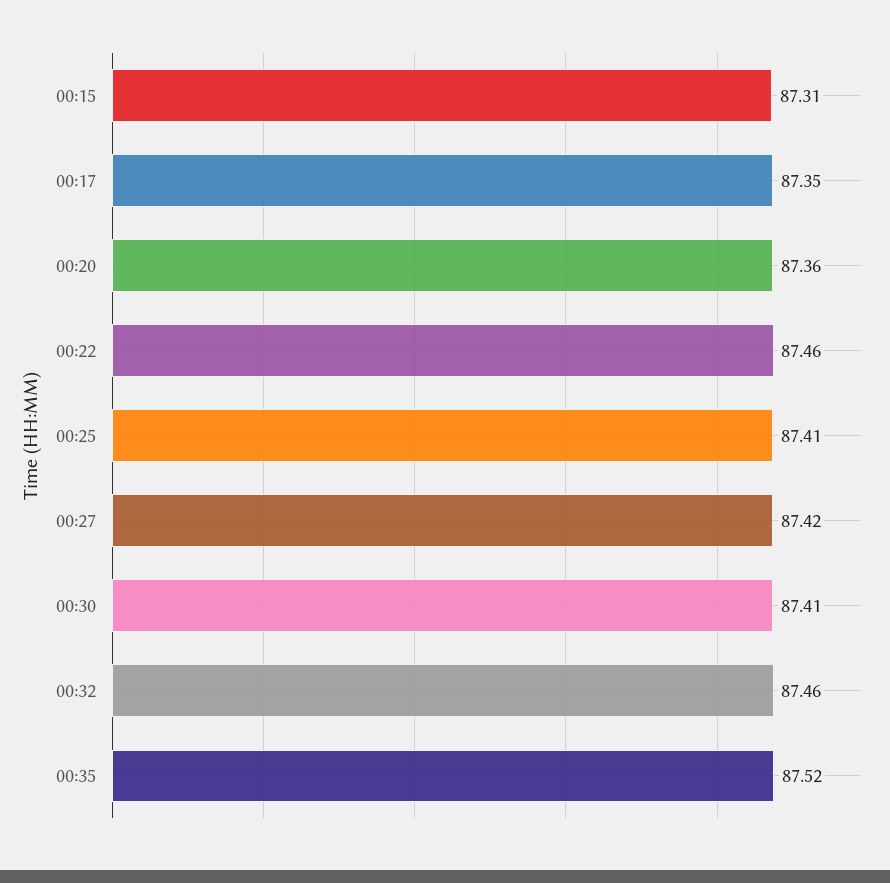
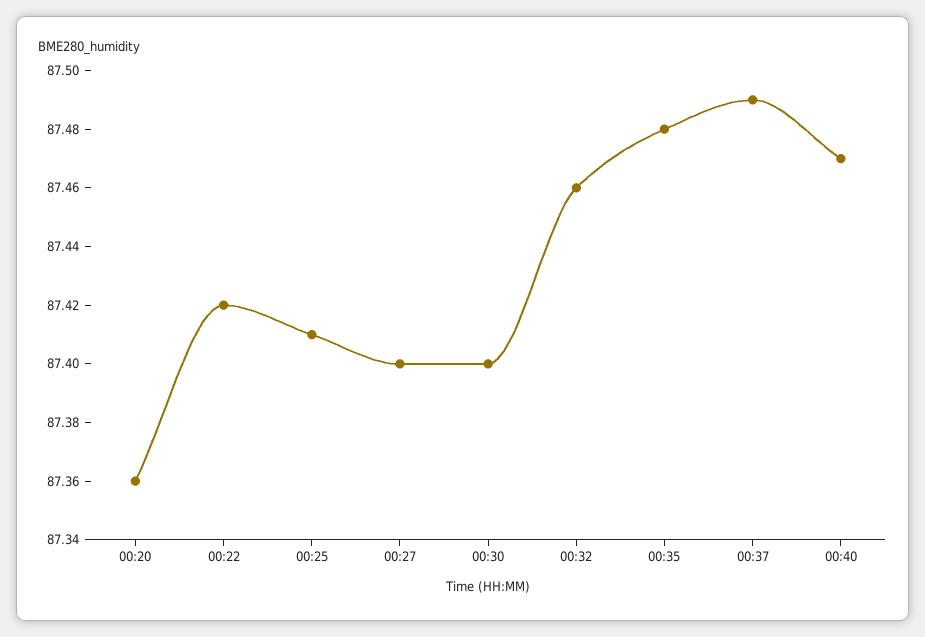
00:15: 87.31 -> none
00:17: 87.35 -> none
00:22: 87.46 -> 87.42
00:27: 87.42 -> 87.4
00:30: 87.41 -> 87.4
00:35: 87.52 -> 87.48
00:37: none -> 87.49
00:40: none -> 87.47

